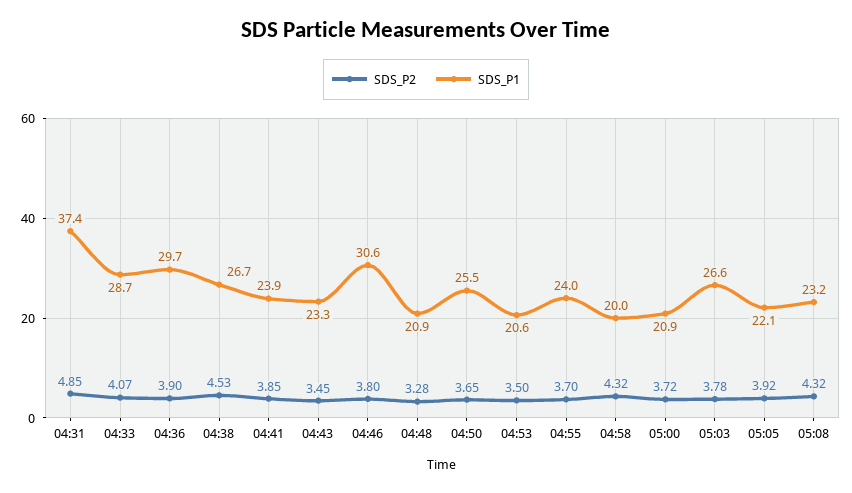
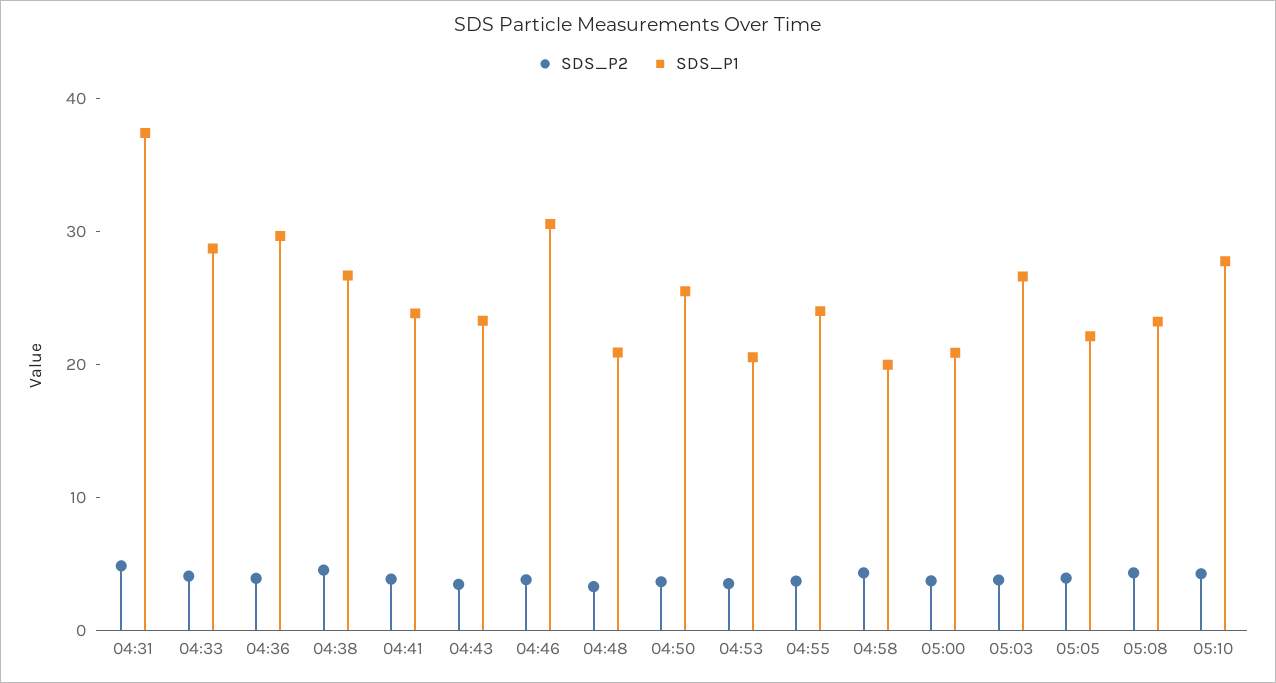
SDS_P2, 05:10: none -> 4
SDS_P1, 05:10: none -> 28

